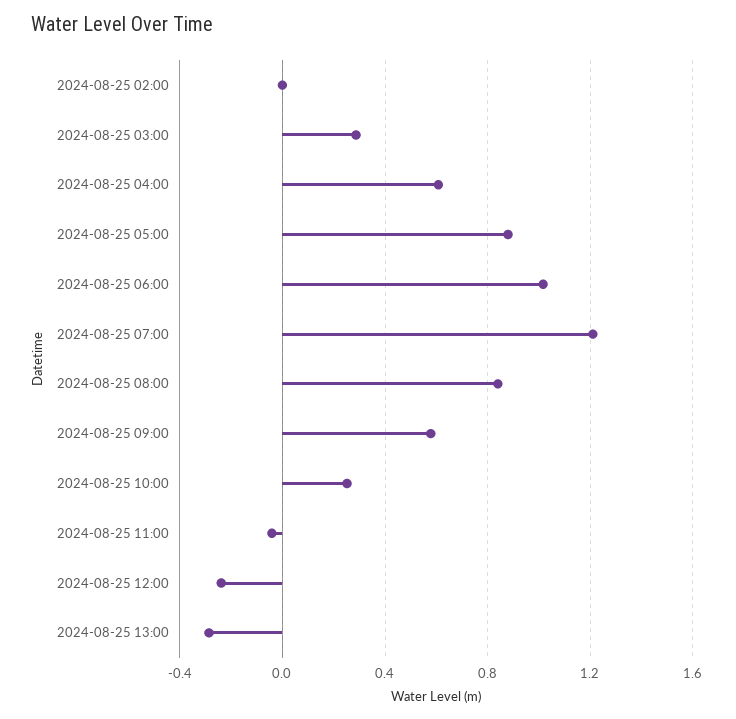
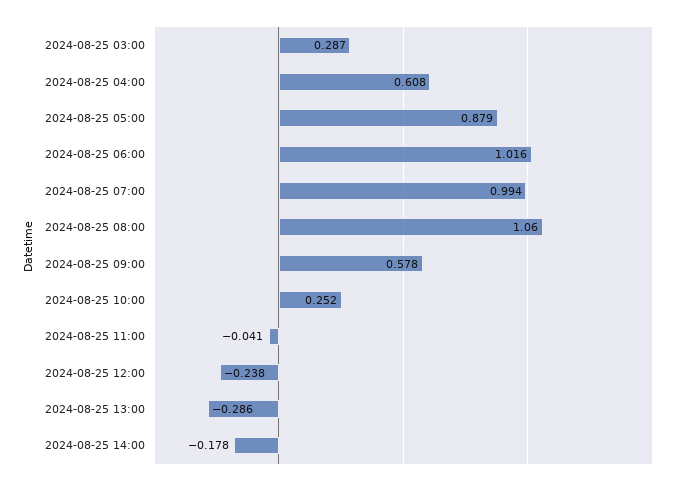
2024-08-25 02:00: 0 -> none
2024-08-25 07:00: 1.2 -> 0.994
2024-08-25 08:00: 0.85 -> 1.06
2024-08-25 14:00: none -> -0.178

